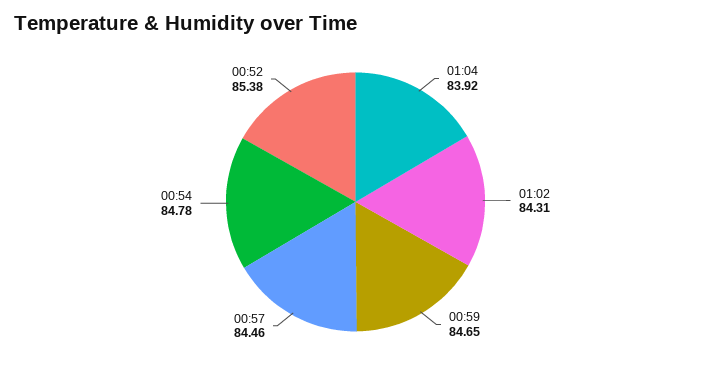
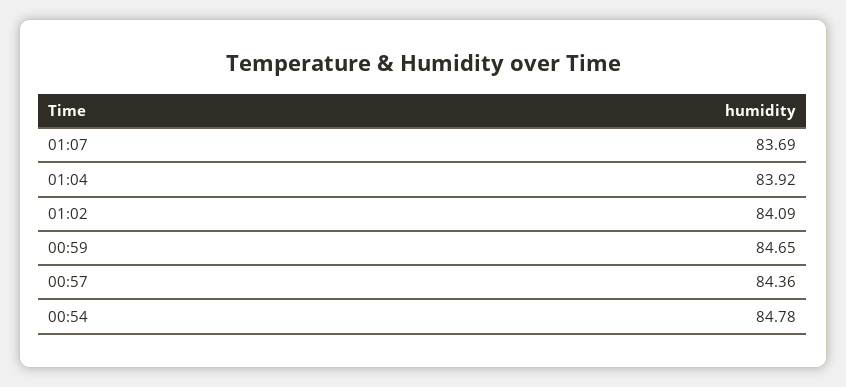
01:02: 84.31 -> 84.09
00:57: 84.46 -> 84.36
00:52: 85.38 -> none
01:07: none -> 83.69

